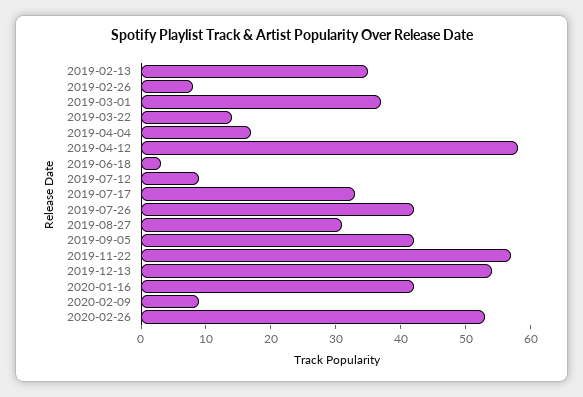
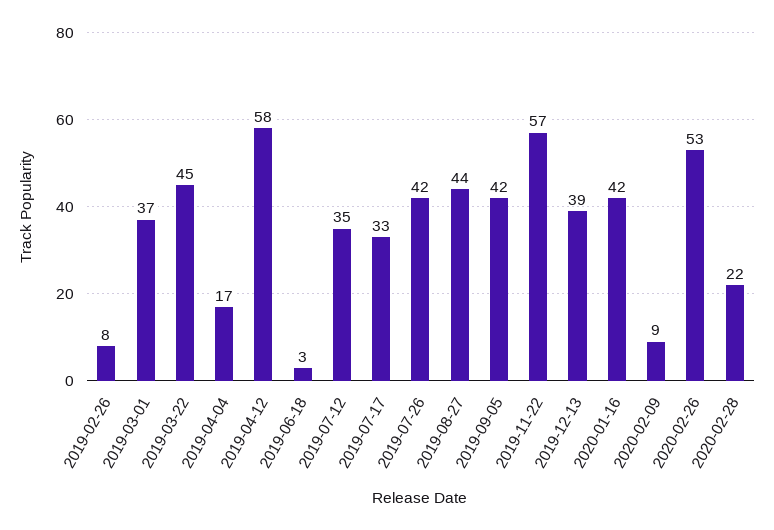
2019-02-13: 35 -> none
2019-03-22: 15 -> 45
2019-07-12: 10 -> 35
2019-08-27: 30 -> 44
2019-12-13: 55 -> 39
2020-02-28: none -> 22

